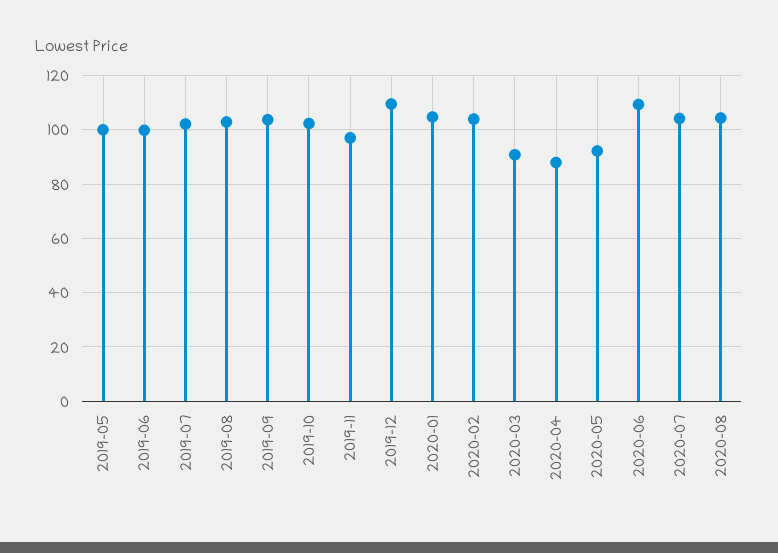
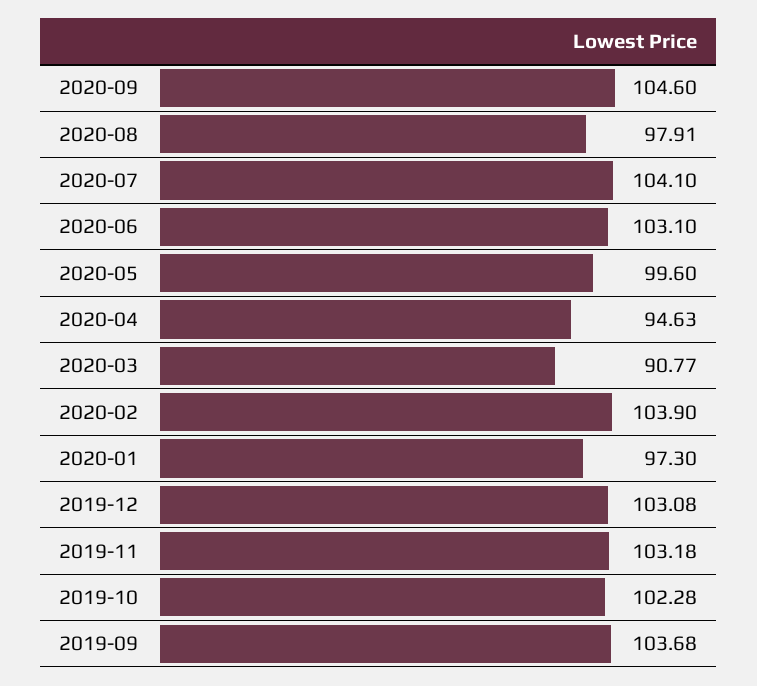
2019-05: 100 -> none
2019-06: 100 -> none
2019-07: 102.5 -> none
2019-08: 102.5 -> none
2019-11: 97.5 -> 103.18
2019-12: 110 -> 103.08
2020-01: 105 -> 97.3
2020-04: 87.5 -> 94.63
2020-05: 92.5 -> 99.6
2020-06: 110 -> 103.1
2020-08: 105 -> 97.91
2020-09: none -> 104.6

